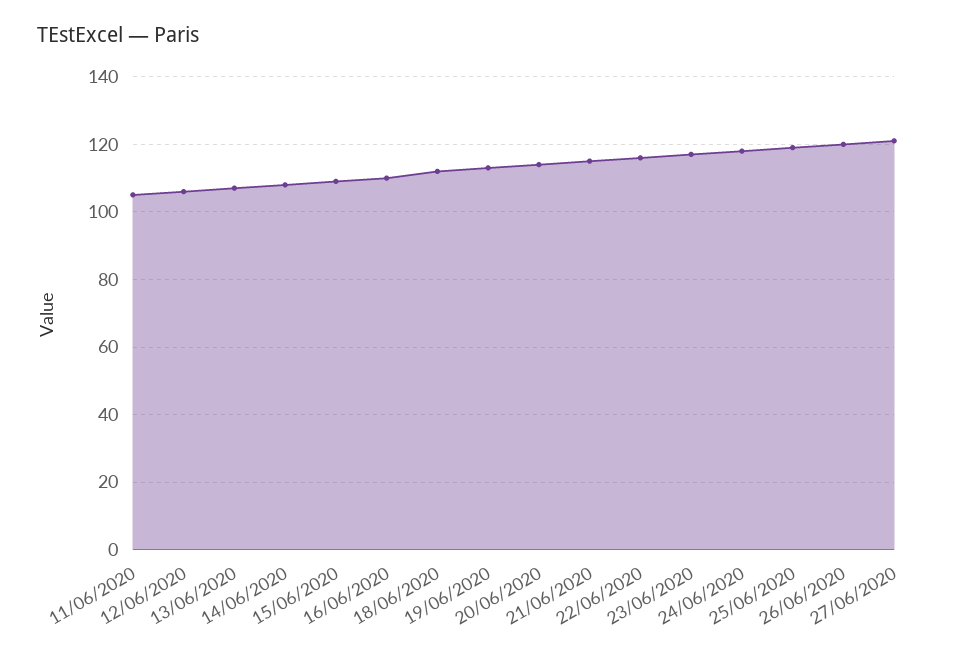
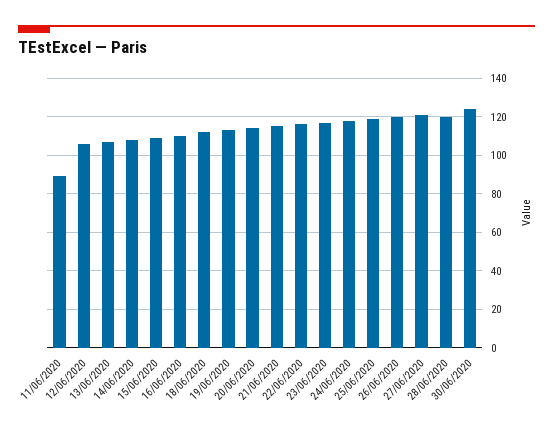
11/06/2020: 105 -> 90
28/06/2020: none -> 120
30/06/2020: none -> 125

